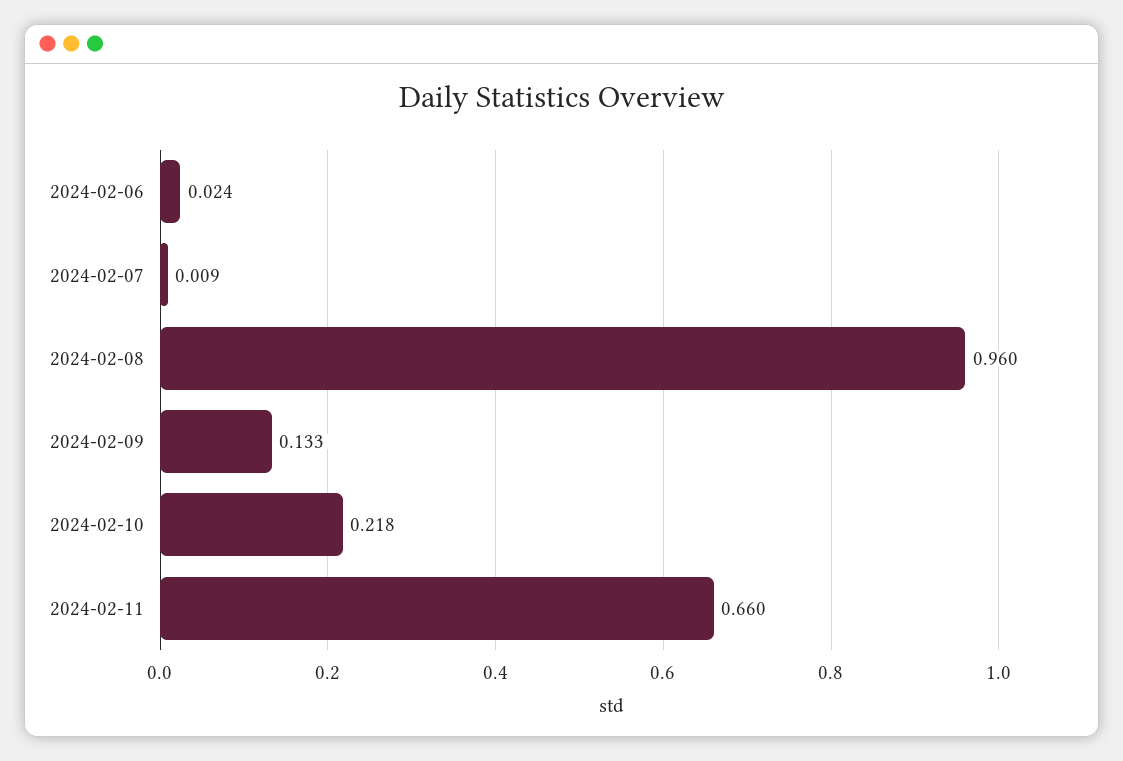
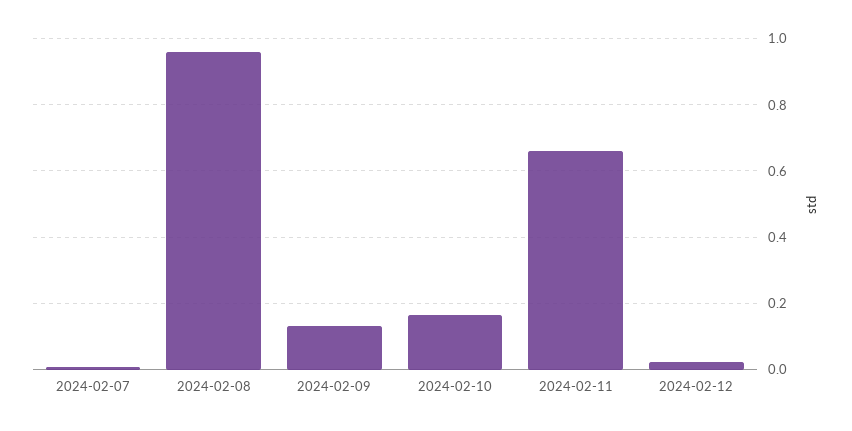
2024-02-06: 0.024 -> none
2024-02-10: 0.218 -> 0.16
2024-02-12: none -> 0.02

